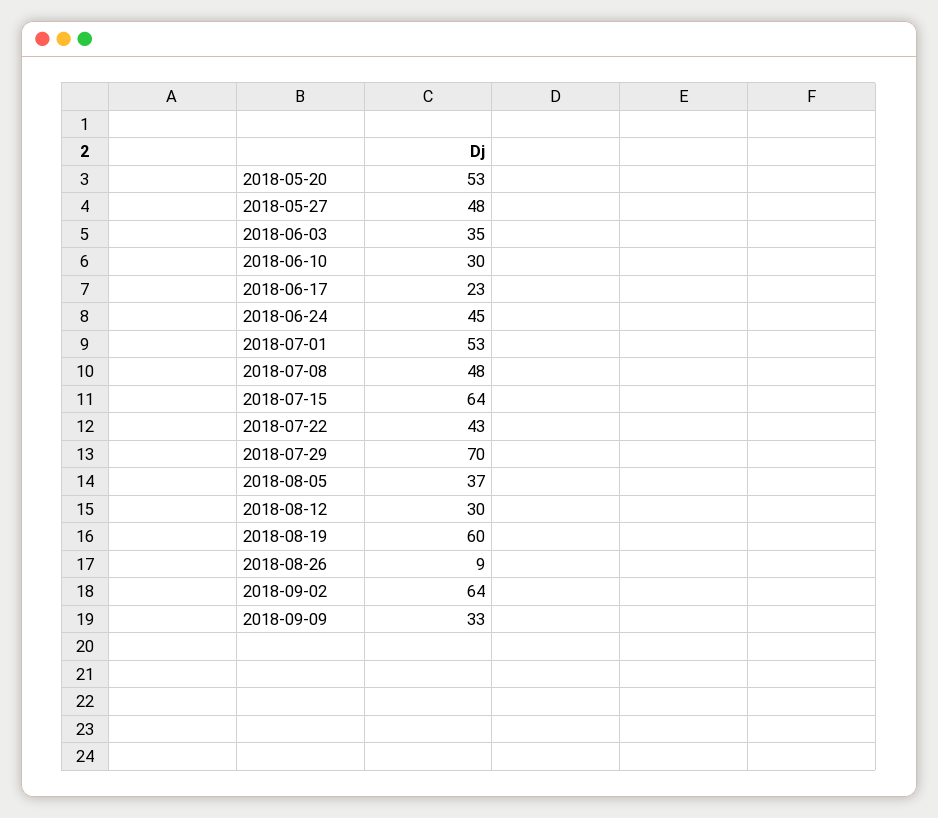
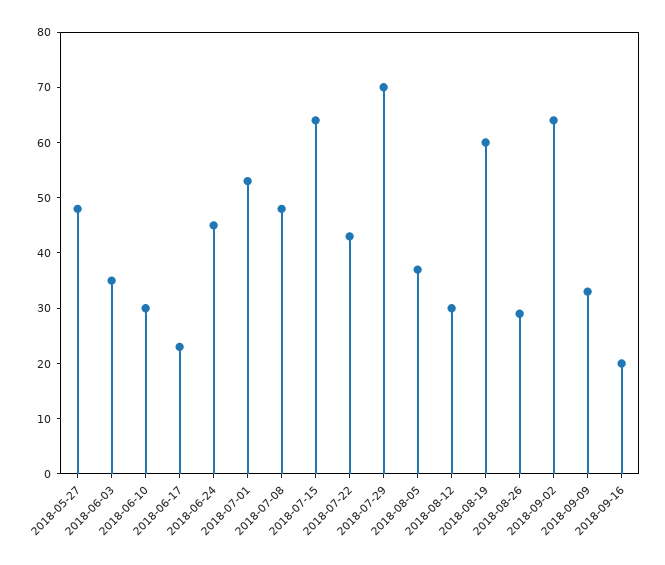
2018-05-20: 53 -> none
2018-08-26: 9 -> 30
2018-09-16: none -> 20

